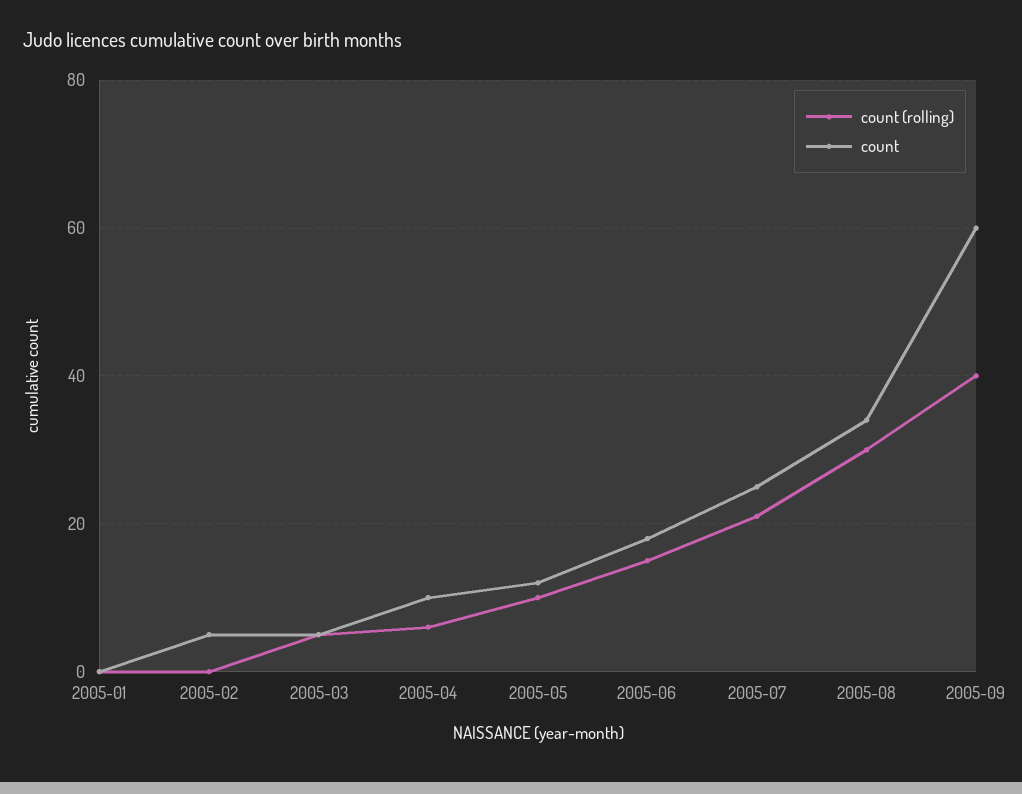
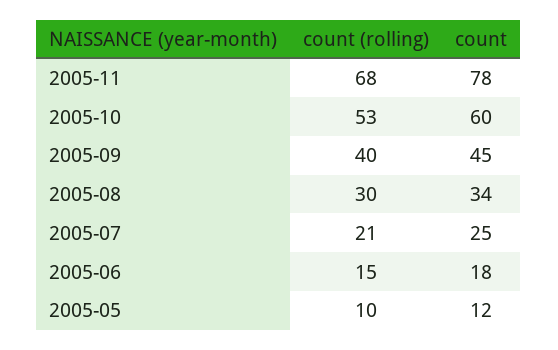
count (rolling), 2005-01: 0 -> none
count, 2005-01: 0 -> none
count (rolling), 2005-02: 0 -> none
count, 2005-02: 5 -> none
count (rolling), 2005-03: 5 -> none
count, 2005-03: 5 -> none
count (rolling), 2005-04: 5 -> none
count, 2005-04: 10 -> none
count, 2005-09: 60 -> 45
count (rolling), 2005-11: none -> 68
count, 2005-11: none -> 78
count (rolling), 2005-10: none -> 53
count, 2005-10: none -> 60

